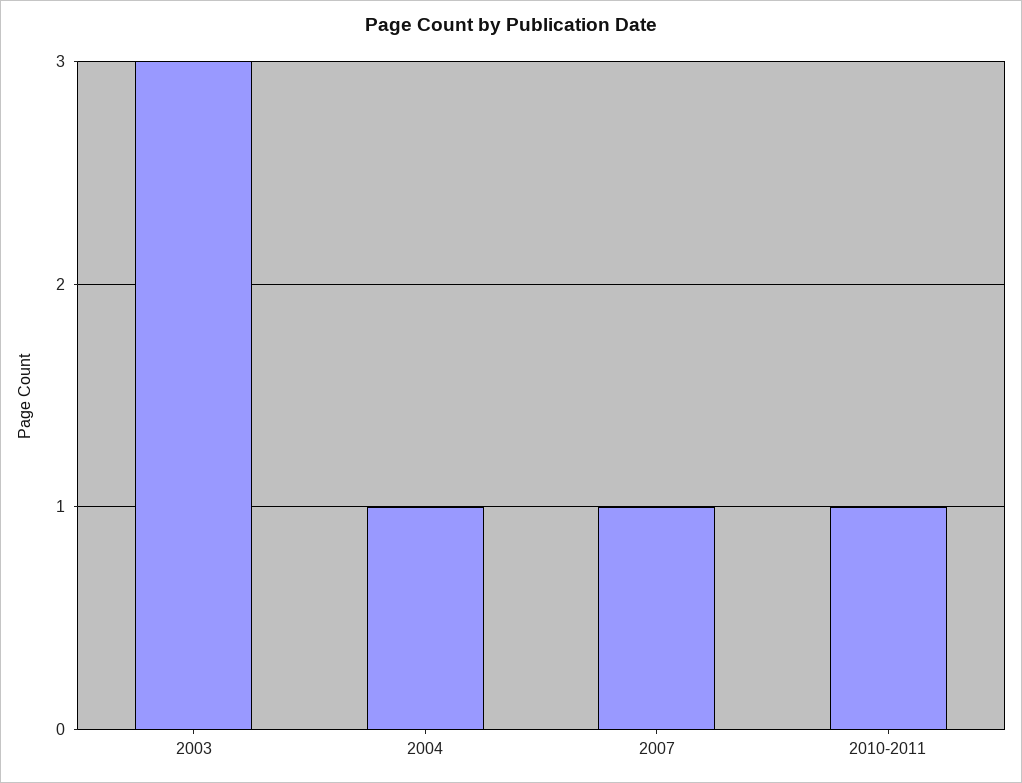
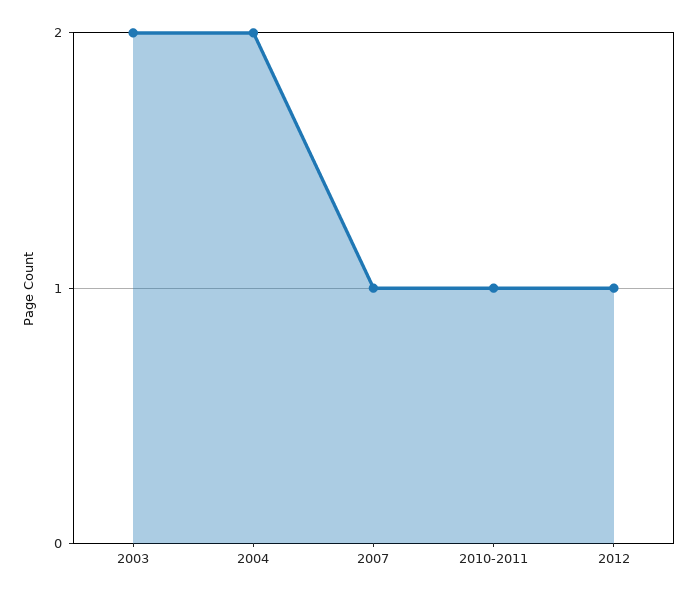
2003: 3 -> 2
2004: 1 -> 2
2012: none -> 1

